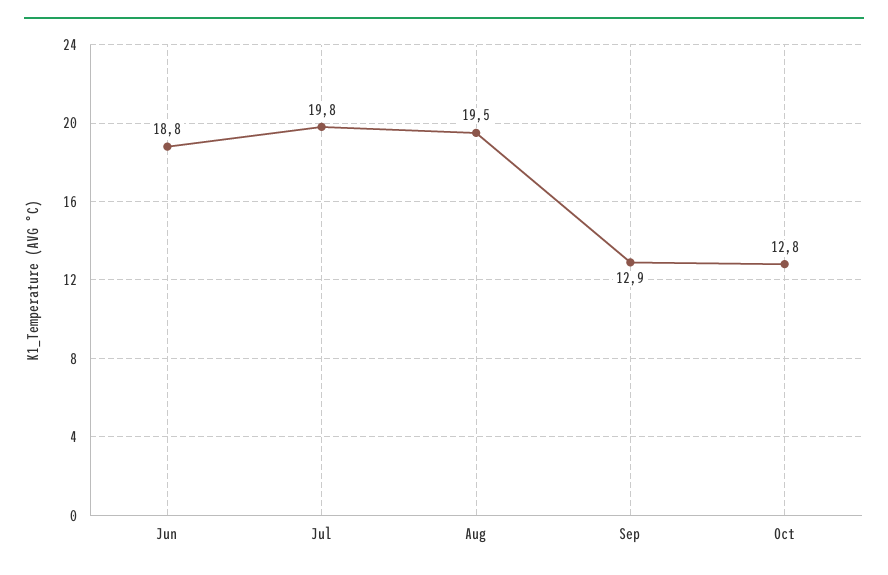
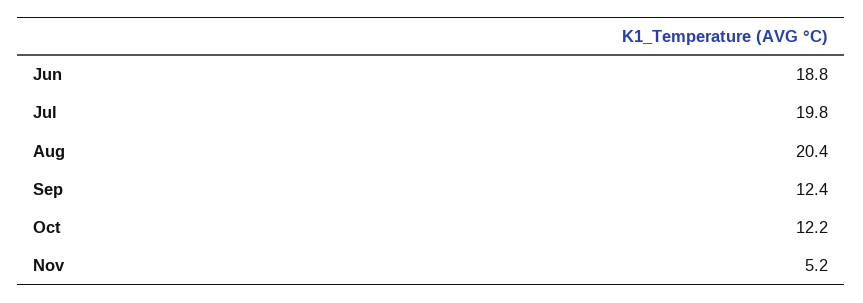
Aug: 19.5 -> 20.4
Sep: 12.9 -> 12.4
Oct: 12.8 -> 12.2
Nov: none -> 5.2

